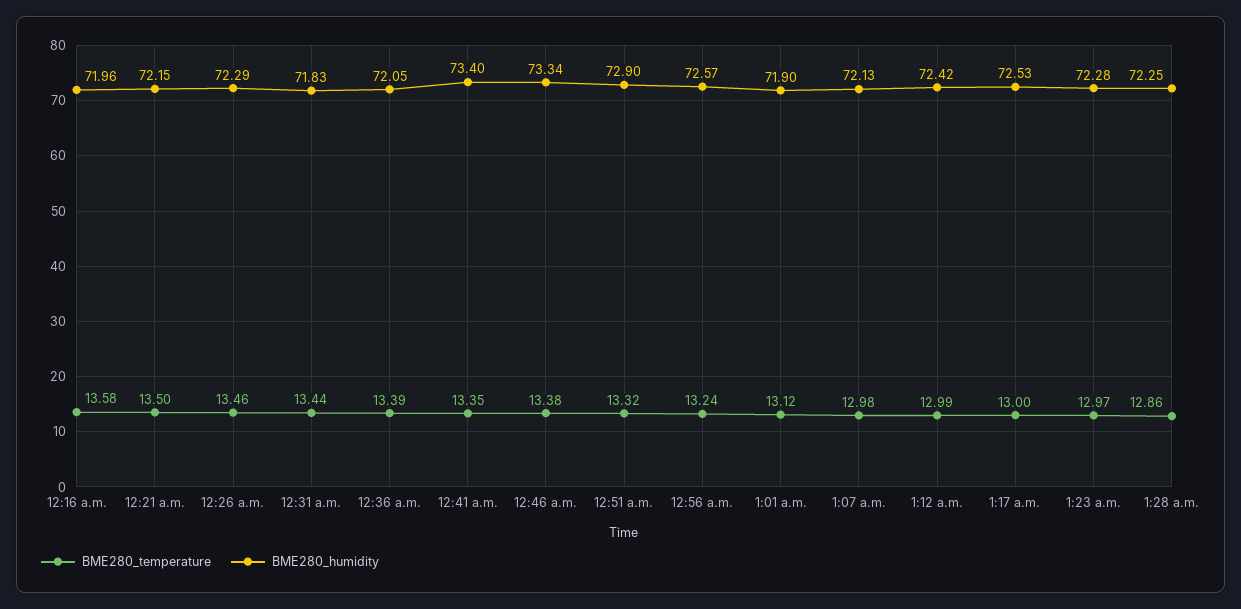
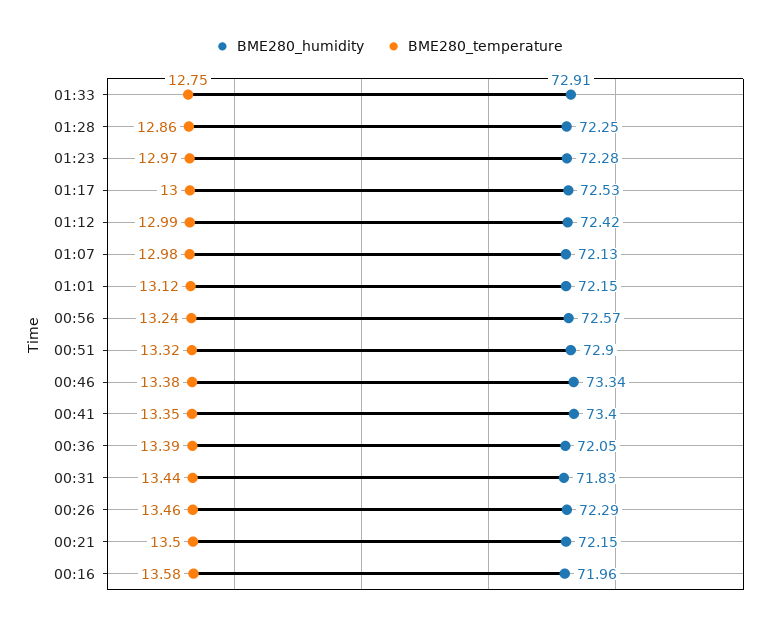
BME280_humidity, 1:01 a.m.: 71.9 -> 72.15
BME280_humidity, 01:33: none -> 72.91
BME280_temperature, 01:33: none -> 12.75

